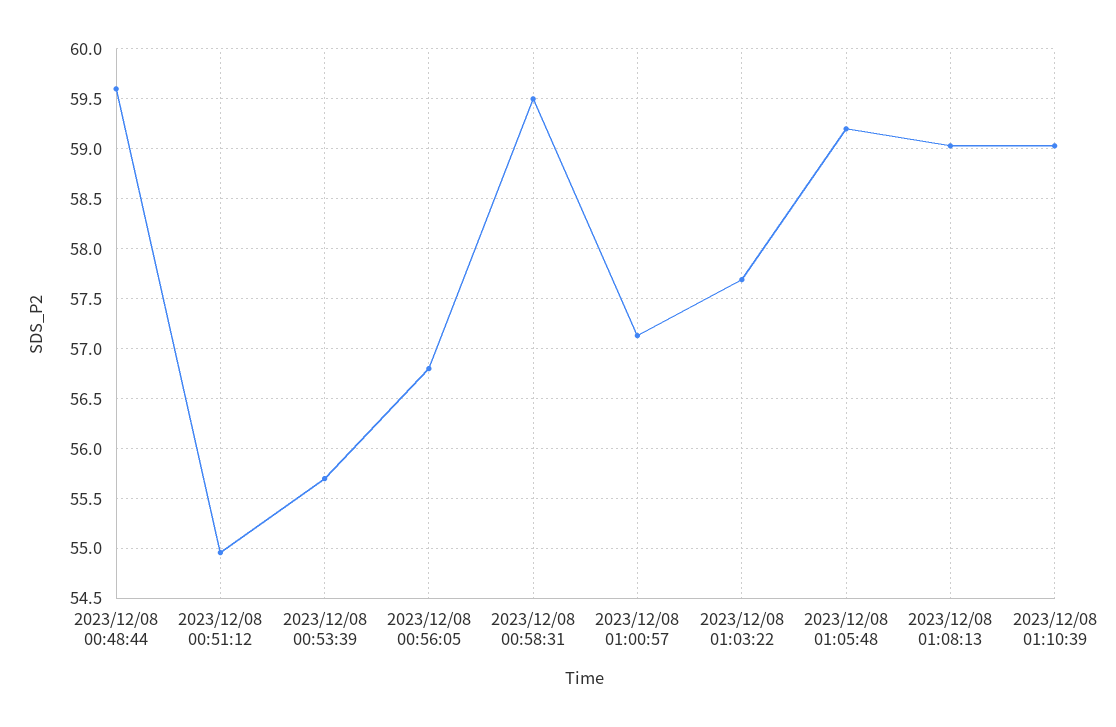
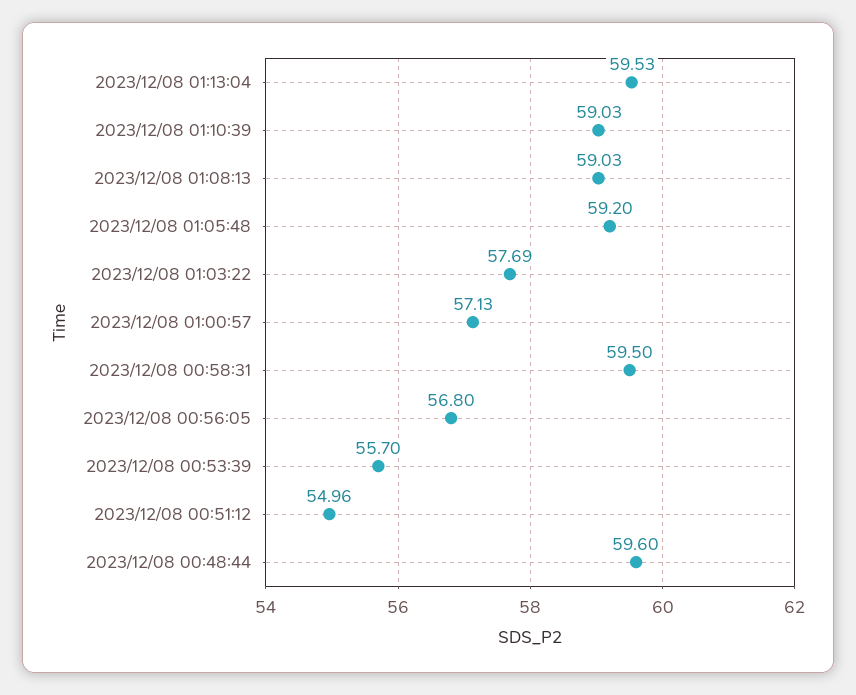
2023/12/08 01:13:04: none -> 59.53

